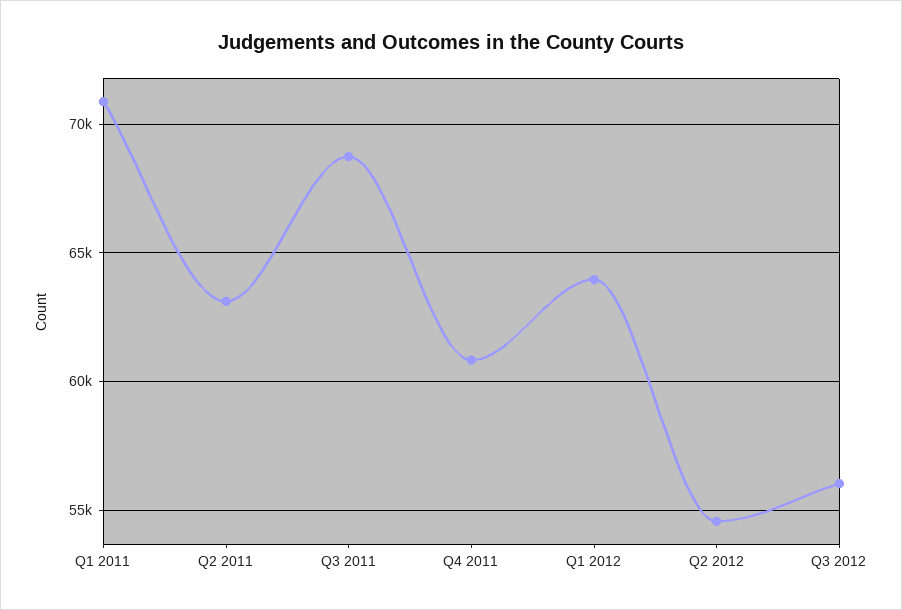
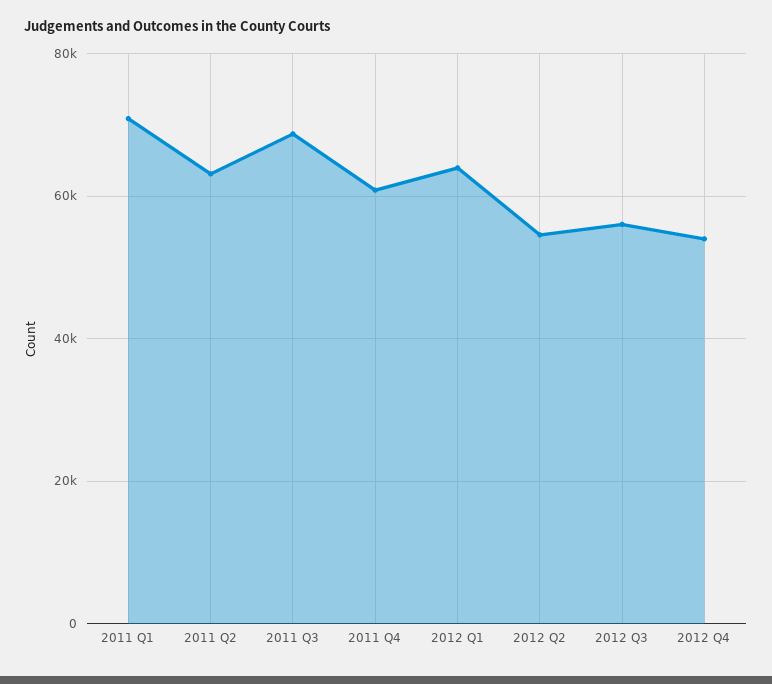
2012 Q4: none -> 54000

